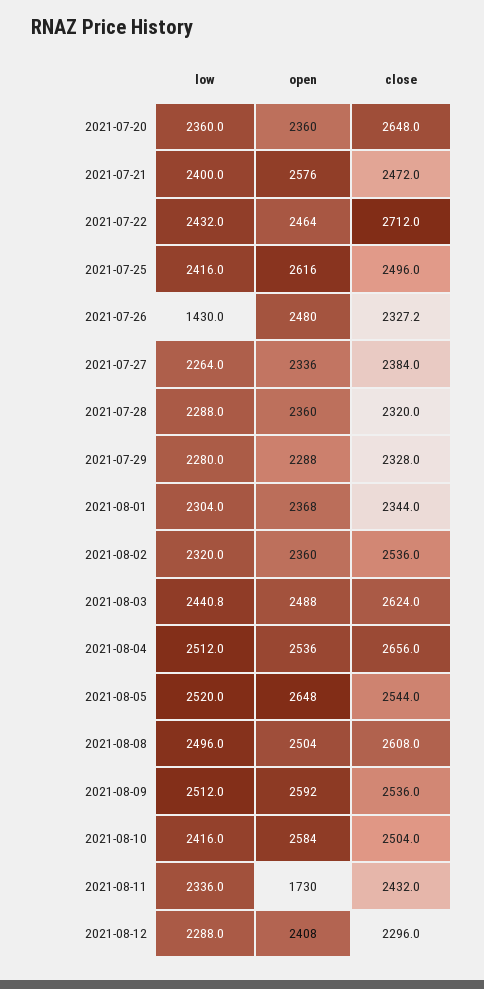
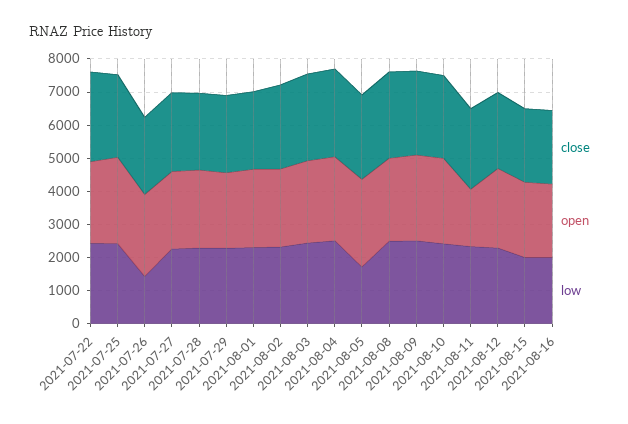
low, 2021-07-20: 2360 -> none
open, 2021-07-20: 2360 -> none
close, 2021-07-20: 2648 -> none
low, 2021-07-21: 2400 -> none
open, 2021-07-21: 2576 -> none
close, 2021-07-21: 2472 -> none
low, 2021-08-05: 2520 -> 1750
close, 2021-08-15: none -> 2250
open, 2021-08-15: none -> 2250
low, 2021-08-15: none -> 2000
close, 2021-08-16: none -> 2250
open, 2021-08-16: none -> 2250
low, 2021-08-16: none -> 2000

